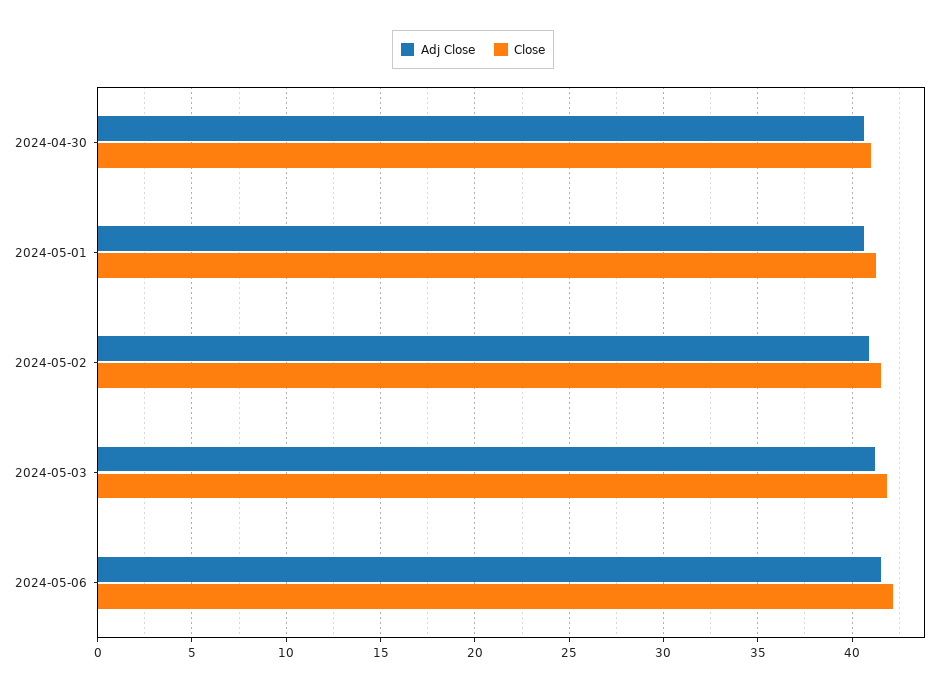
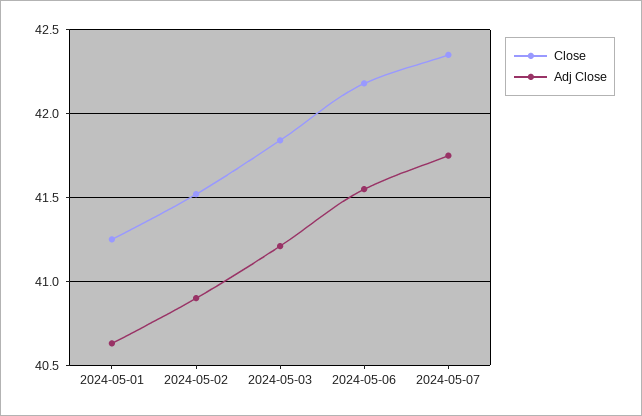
Adj Close, 2024-04-30: 40.5 -> none
Close, 2024-04-30: 41 -> none
Close, 2024-05-07: none -> 42.35
Adj Close, 2024-05-07: none -> 41.75

